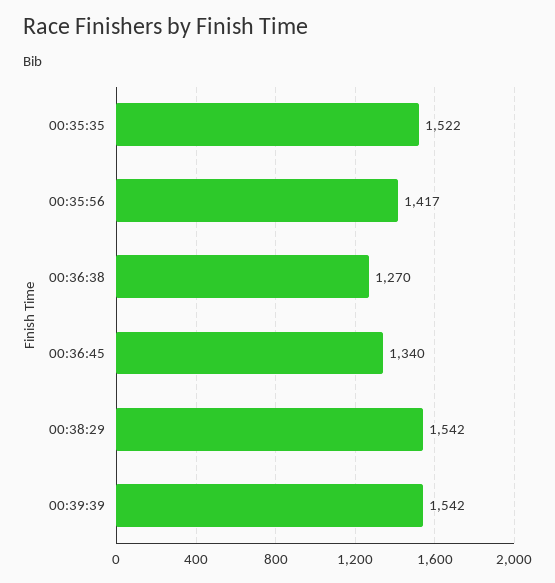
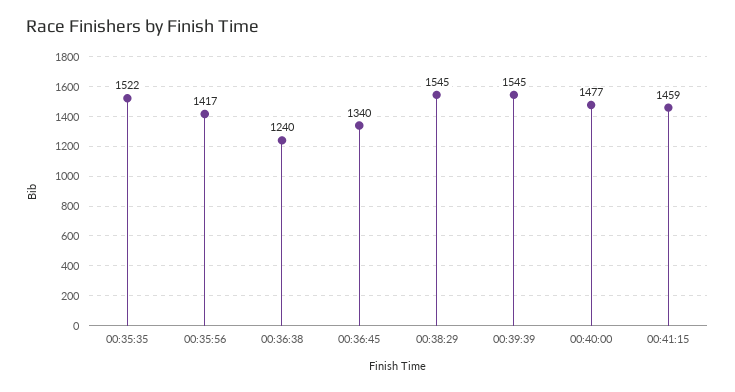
00:36:38: 1270 -> 1240
00:38:29: 1542 -> 1545
00:39:39: 1542 -> 1545
00:40:00: none -> 1477
00:41:15: none -> 1459

